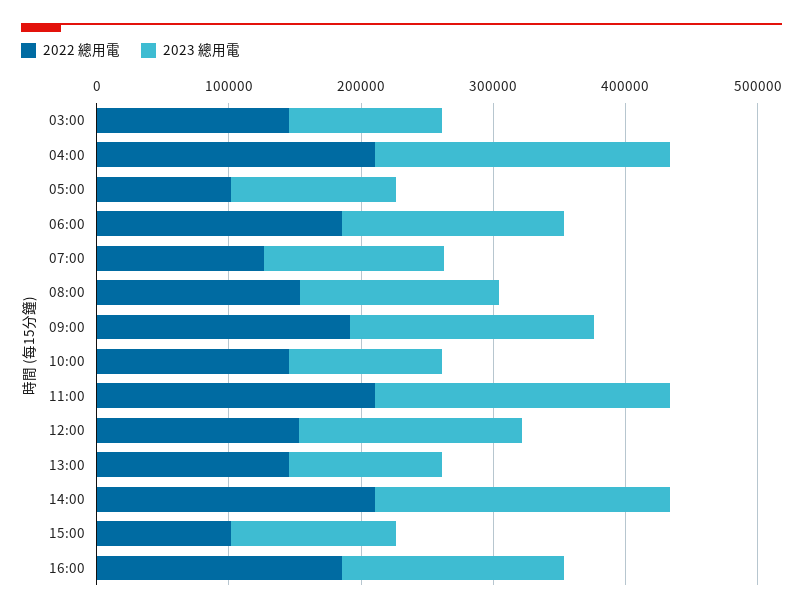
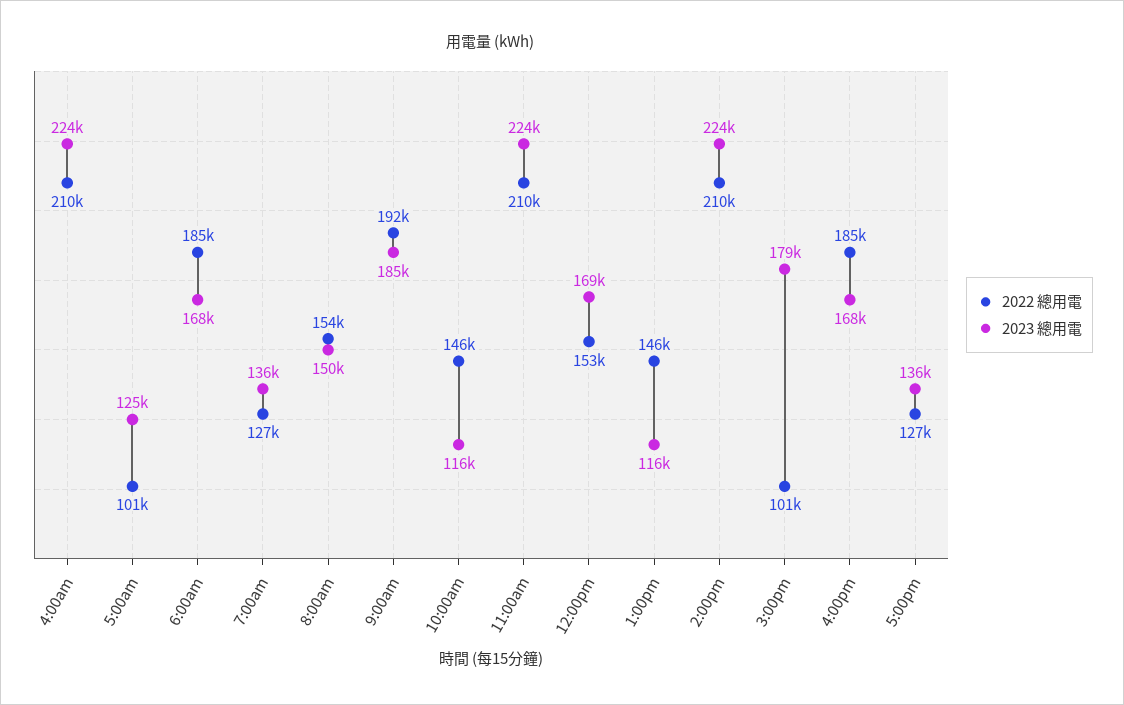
2022 總用電, 03:00: 140000 -> none
2023 總用電, 03:00: 120000 -> none
2023 總用電, 15:00: 120000 -> 179000
2022 總用電, 5:00pm: none -> 127000
2023 總用電, 5:00pm: none -> 136000

